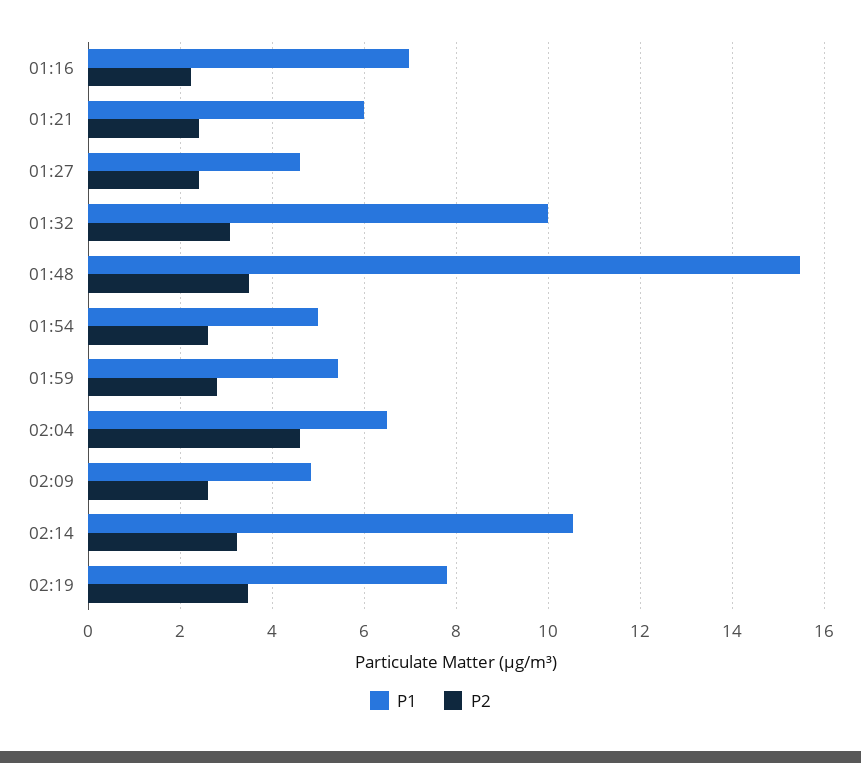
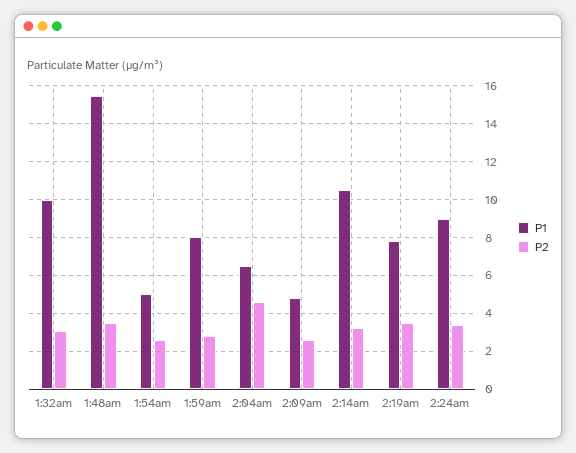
P1, 01:16: 7 -> none
P2, 01:16: 2.2 -> none
P1, 01:21: 6 -> none
P2, 01:21: 2.4 -> none
P1, 01:27: 4.6 -> none
P2, 01:27: 2.4 -> none
P1, 01:59: 5.4 -> 8
P1, 2:24am: none -> 9
P2, 2:24am: none -> 3.5

